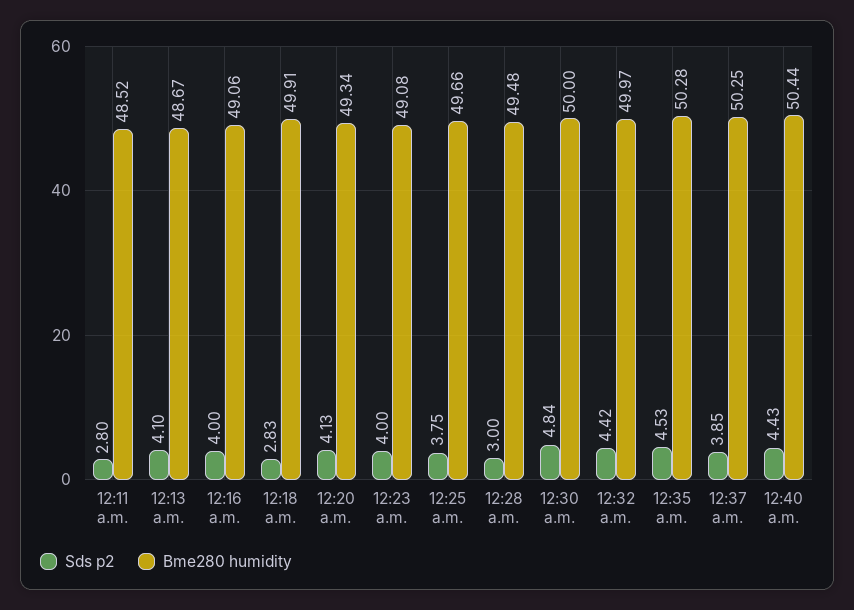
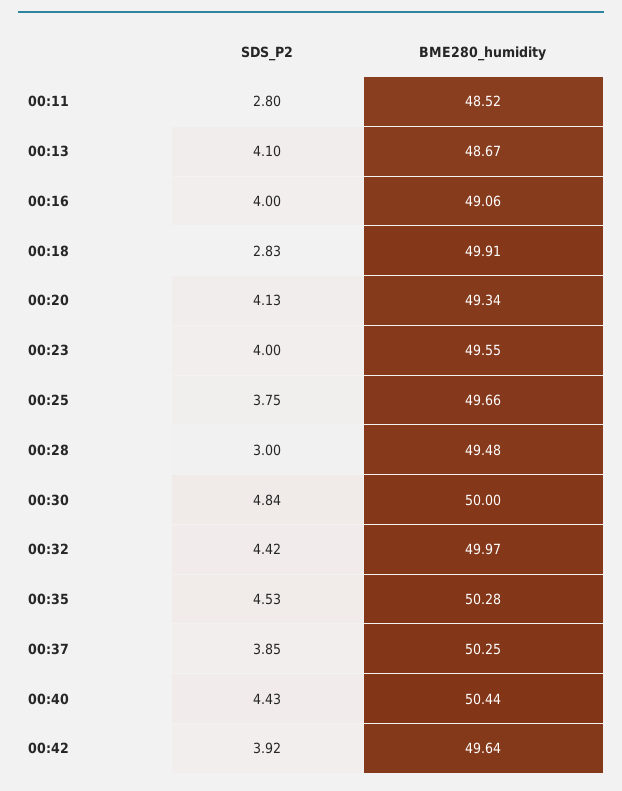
Bme280 humidity, 12:23 a.m.: 49.08 -> 49.55
Sds p2, 00:42: none -> 3.92
Bme280 humidity, 00:42: none -> 49.64

